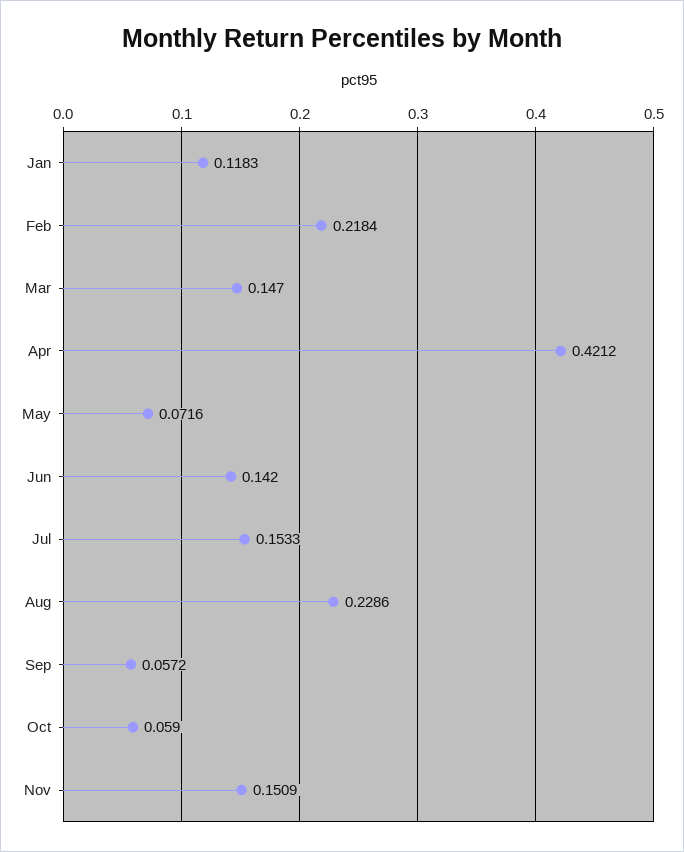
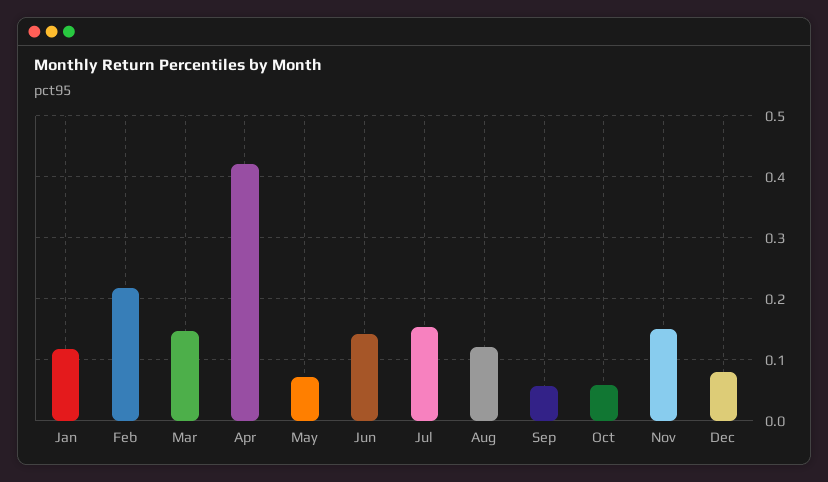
Aug: 0.2286 -> 0.12
Dec: none -> 0.08

